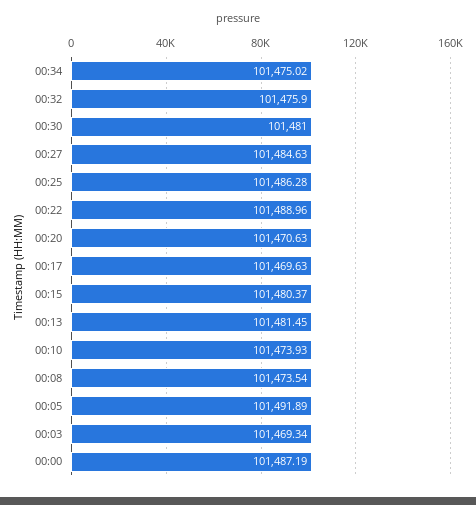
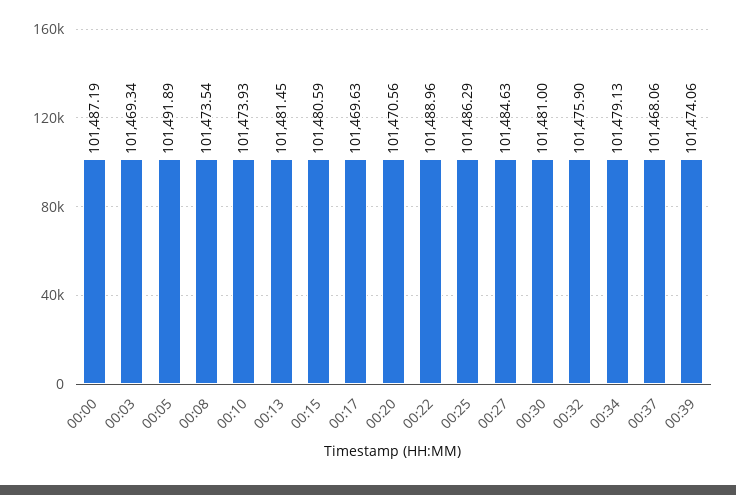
00:34: 101475.02 -> 101479.13
00:25: 101486.28 -> 101486.29
00:20: 101470.63 -> 101470.56
00:15: 101480.37 -> 101480.59
00:37: none -> 101468.06
00:39: none -> 101474.06

